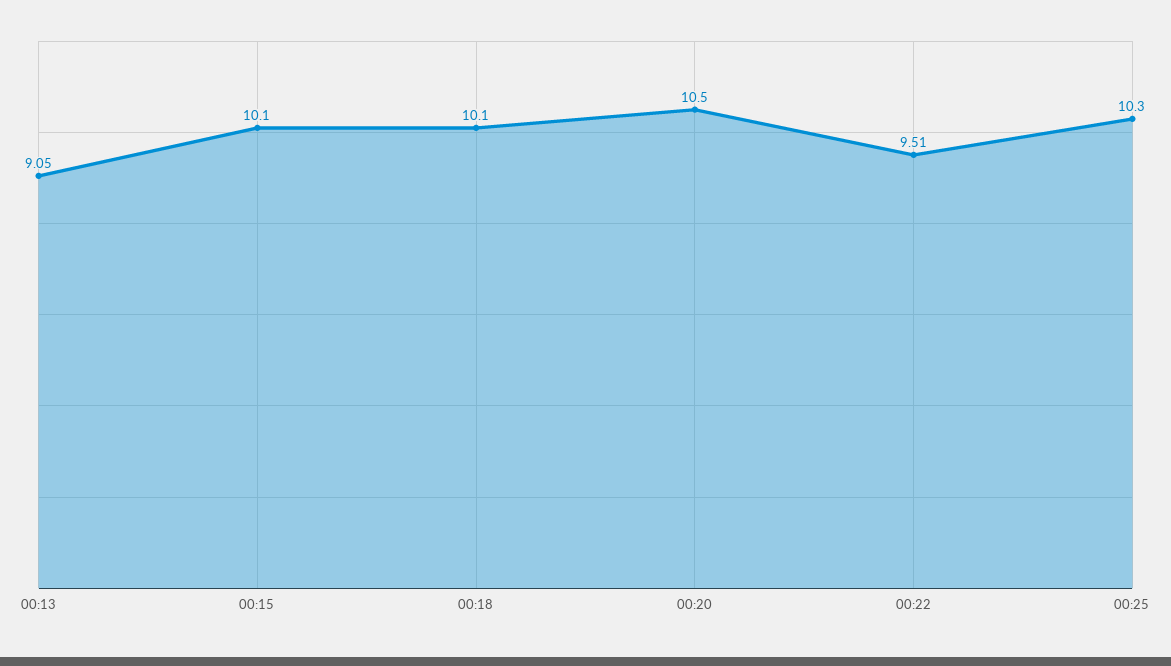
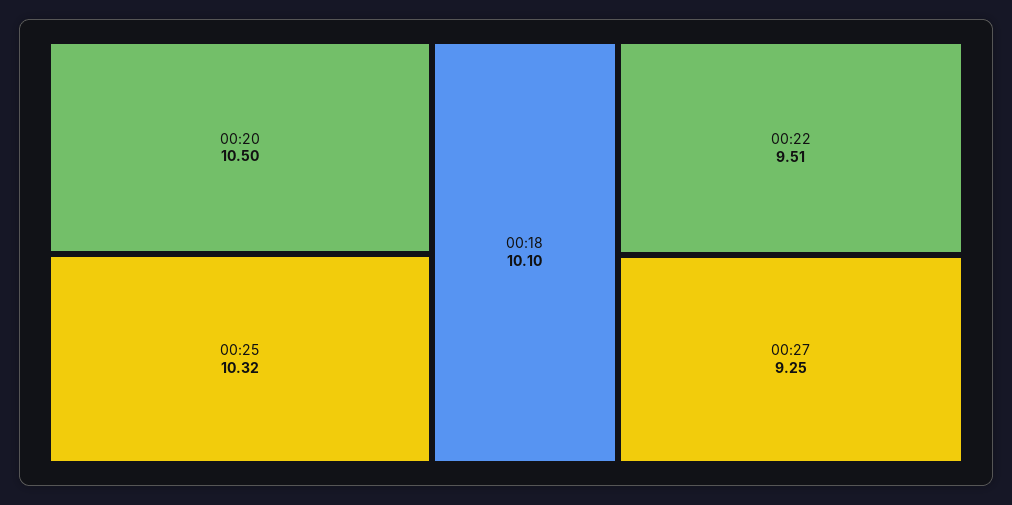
00:13: 9.05 -> none
00:15: 10.1 -> none
00:25: 10.3 -> 10.32
00:27: none -> 9.25

